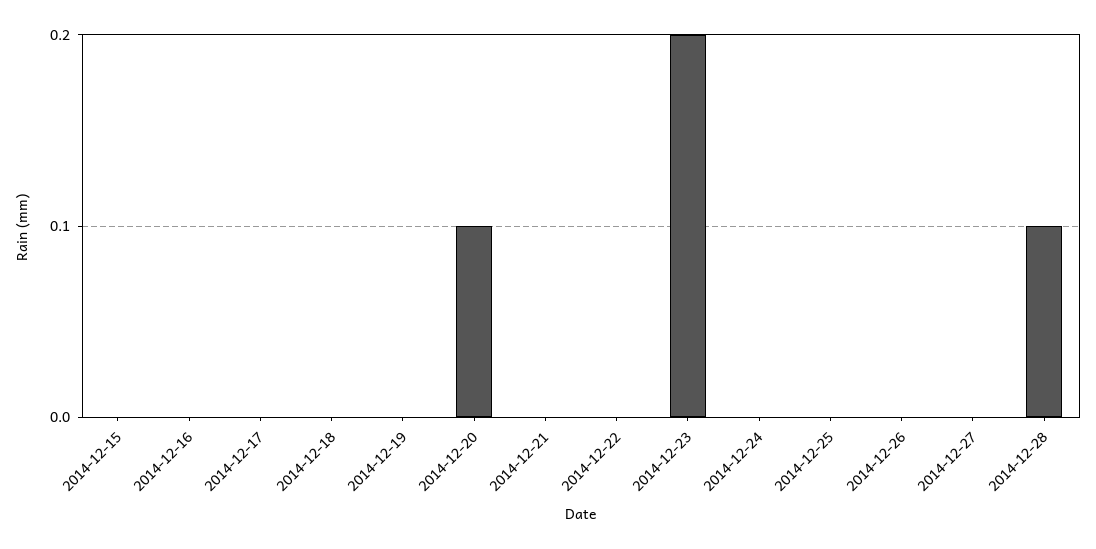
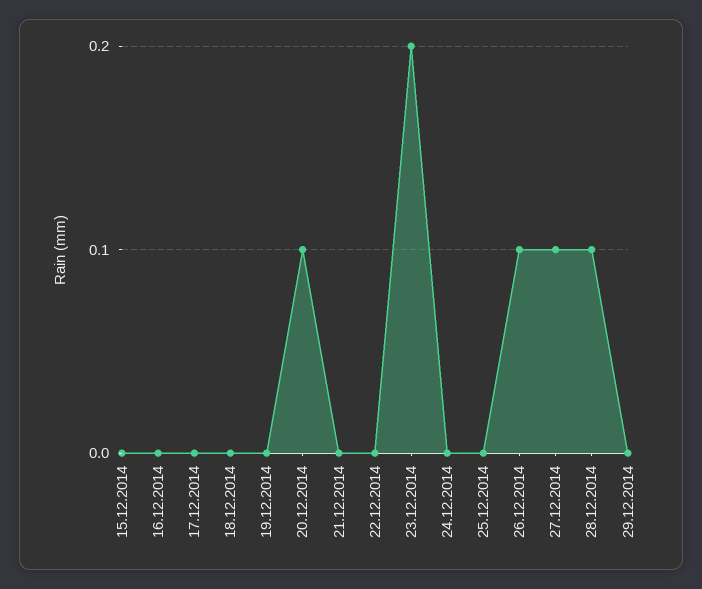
2014-12-26: 0 -> 0.1
2014-12-27: 0 -> 0.1
29.12.2014: none -> 0

